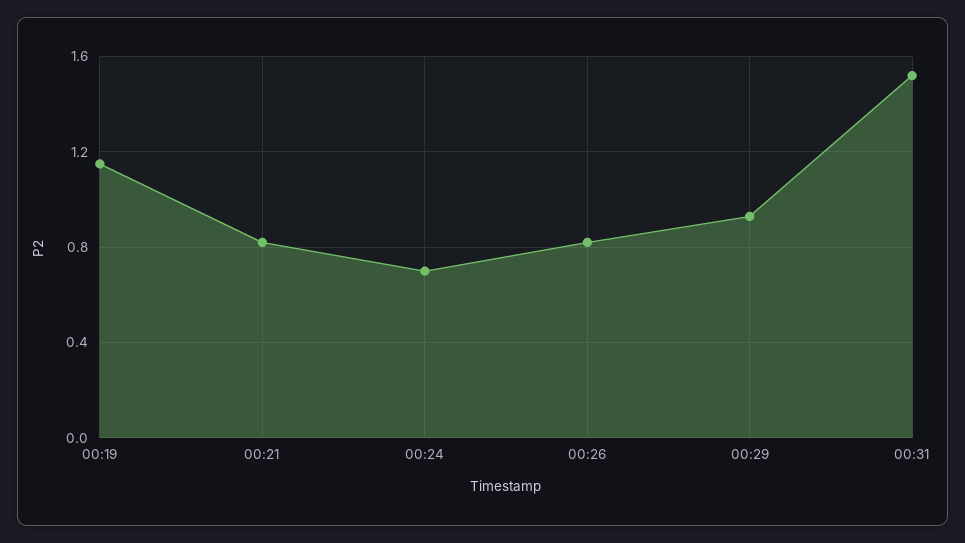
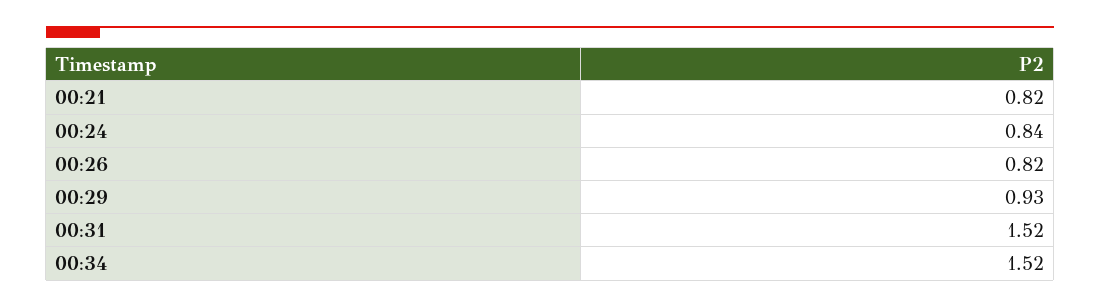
00:19: 1.15 -> none
00:24: 0.7 -> 0.84
00:34: none -> 1.52

